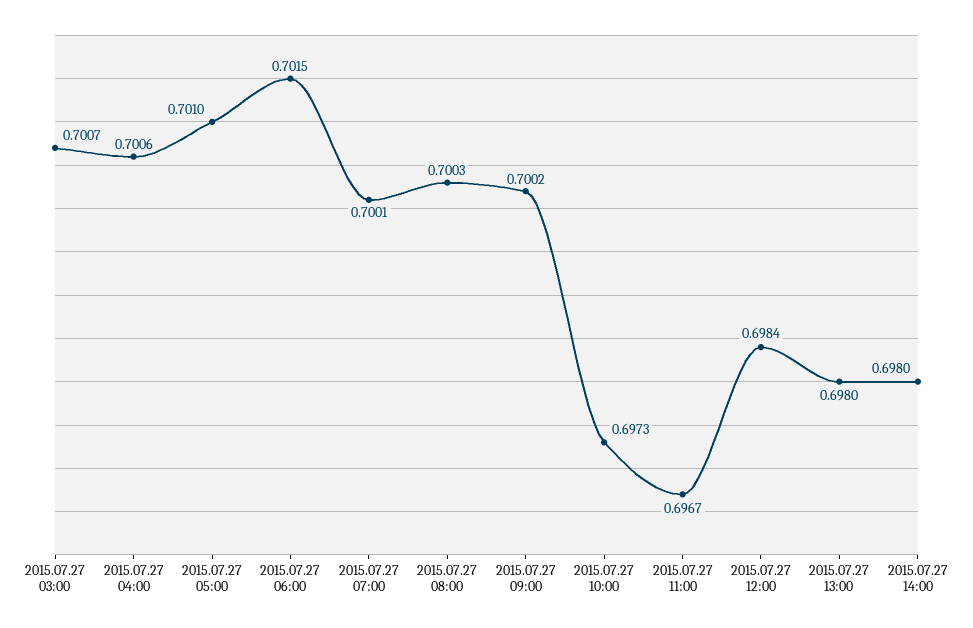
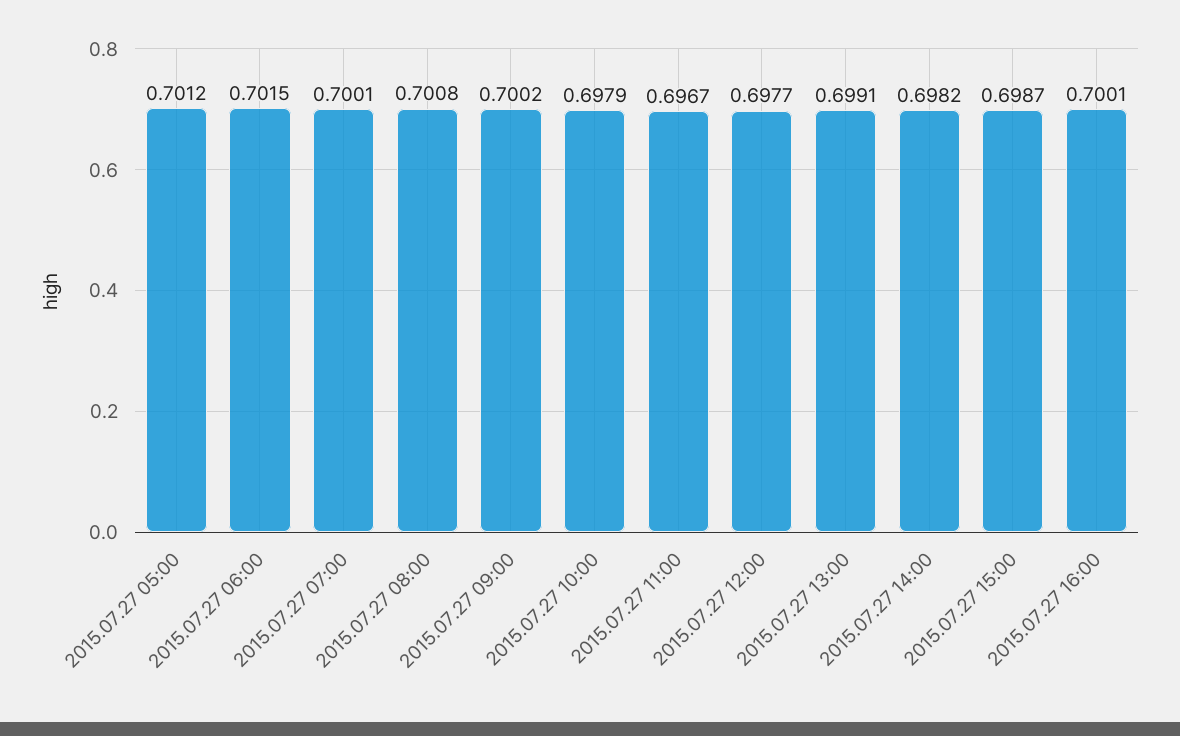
2015.07.27 03:00: 0.7007 -> none
2015.07.27 04:00: 0.7006 -> none
2015.07.27 05:00: 0.701 -> 0.7012
2015.07.27 08:00: 0.7003 -> 0.7008
2015.07.27 10:00: 0.6973 -> 0.6979
2015.07.27 12:00: 0.6984 -> 0.6977
2015.07.27 13:00: 0.698 -> 0.6991
2015.07.27 14:00: 0.698 -> 0.6982
2015.07.27 15:00: none -> 0.6987
2015.07.27 16:00: none -> 0.7001

